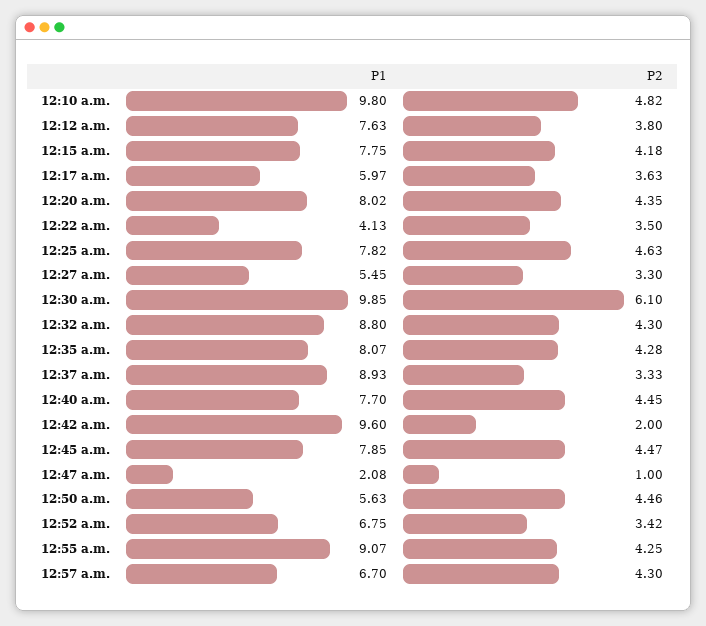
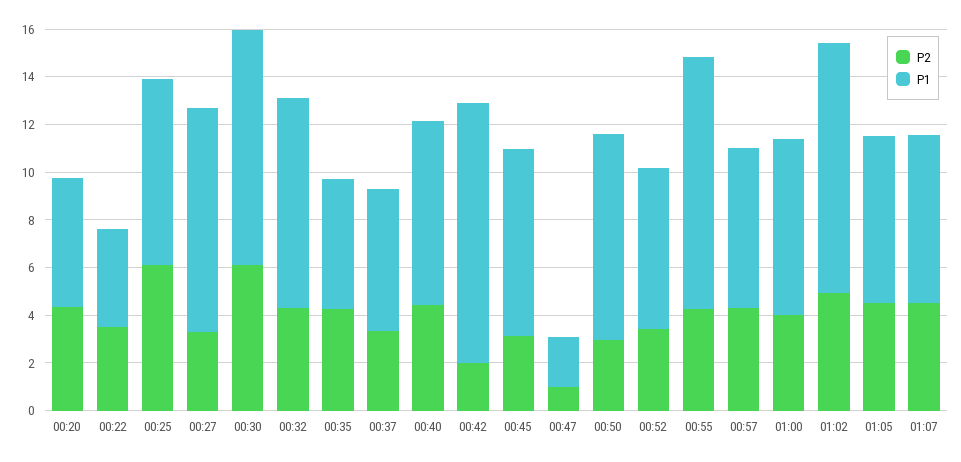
P1, 12:10 a.m.: 9.8 -> none
P2, 12:10 a.m.: 4.82 -> none
P1, 12:12 a.m.: 7.63 -> none
P2, 12:12 a.m.: 3.8 -> none
P1, 12:15 a.m.: 7.75 -> none
P2, 12:15 a.m.: 4.18 -> none
P1, 12:17 a.m.: 5.97 -> none
P2, 12:17 a.m.: 3.63 -> none
P1, 12:20 a.m.: 8.02 -> 5.5
P2, 12:25 a.m.: 4.63 -> 6
P1, 12:27 a.m.: 5.45 -> 9.5
P1, 12:35 a.m.: 8.07 -> 5.5
P1, 12:37 a.m.: 8.93 -> 6
P1, 12:42 a.m.: 9.6 -> 11
P2, 12:45 a.m.: 4.47 -> 3
P1, 12:50 a.m.: 5.63 -> 8.5
P2, 12:50 a.m.: 4.46 -> 3
P1, 12:55 a.m.: 9.07 -> 10.5
P2, 01:00: none -> 4
P1, 01:00: none -> 7.5
P2, 01:02: none -> 5
P1, 01:02: none -> 10.5
P2, 01:05: none -> 4.5
P1, 01:05: none -> 7
P2, 01:07: none -> 4.5
P1, 01:07: none -> 7

